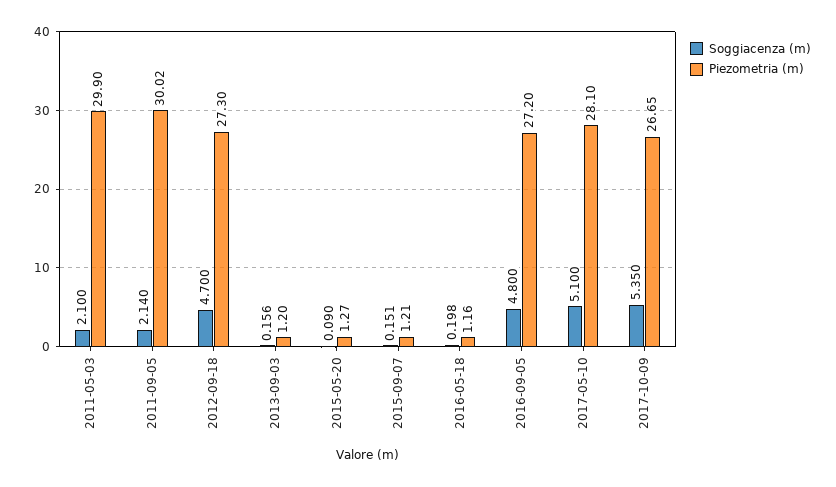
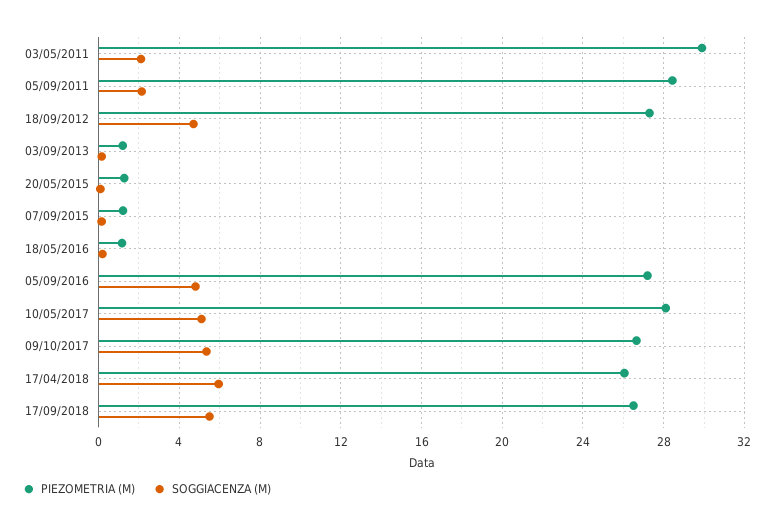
Piezometria (m), 2011-09-05: 30.02 -> 28.5
Piezometria (m), 17/04/2018: none -> 26
Soggiacenza (m), 17/04/2018: none -> 6
Piezometria (m), 17/09/2018: none -> 26.5
Soggiacenza (m), 17/09/2018: none -> 5.5

